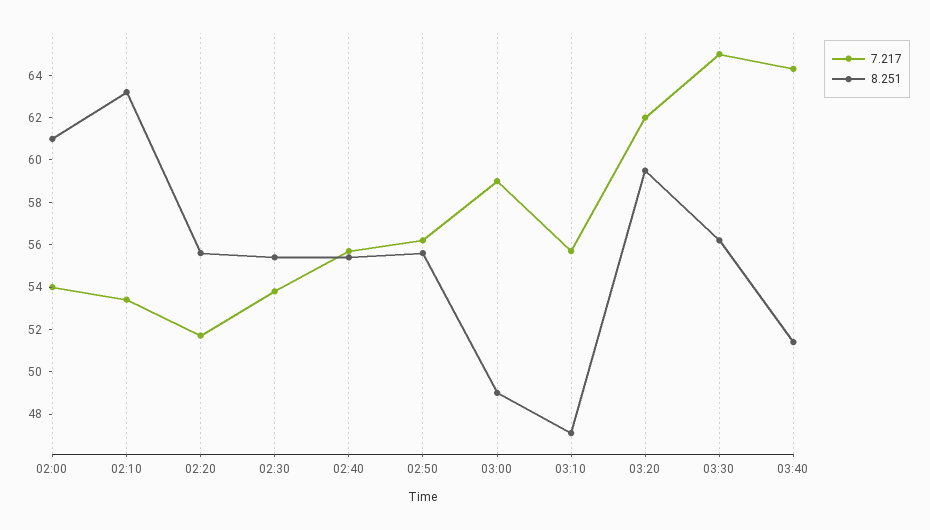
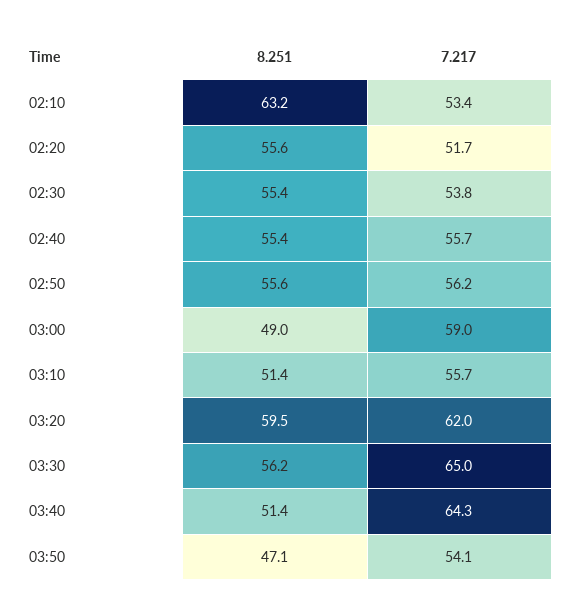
7.217, 02:00: 54 -> none
8.251, 02:00: 61 -> none
8.251, 03:10: 47 -> 51.4
8.251, 03:50: none -> 47.1
7.217, 03:50: none -> 54.1

